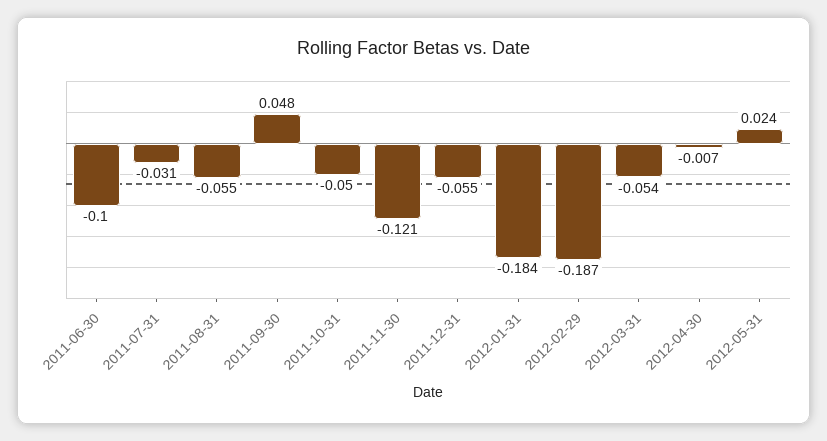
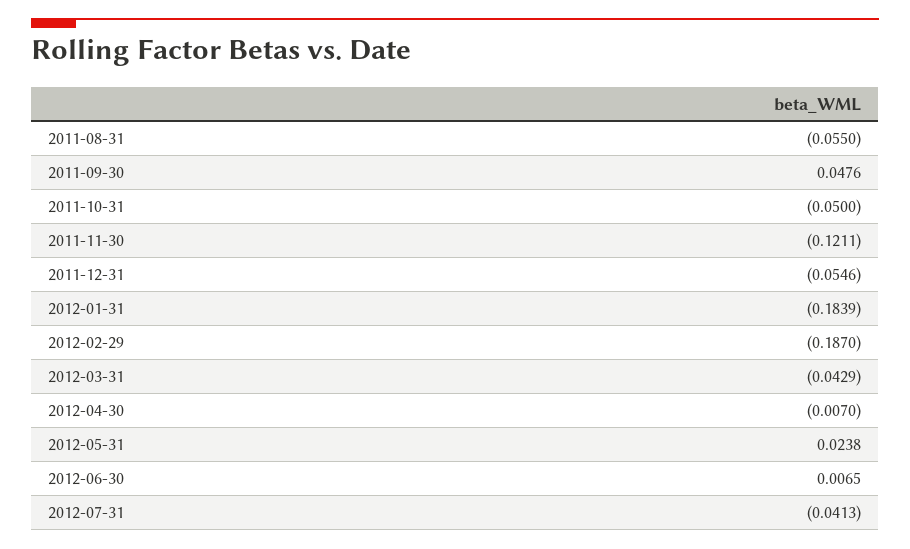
2011-06-30: -0.1 -> none
2011-07-31: -0.031 -> none
2012-03-31: -0.054 -> -0.0429
2012-06-30: none -> 0.0065
2012-07-31: none -> -0.0413

